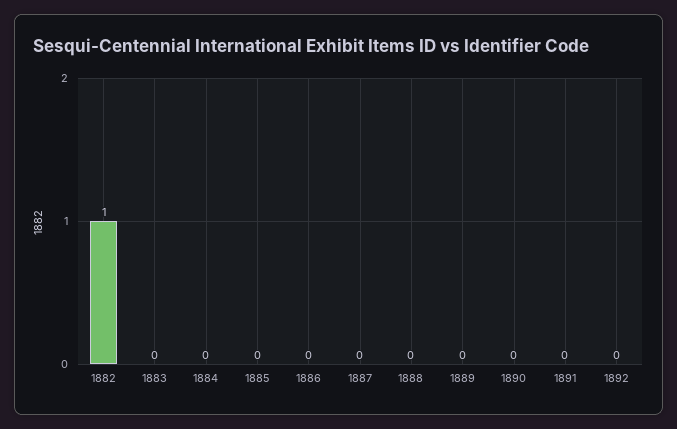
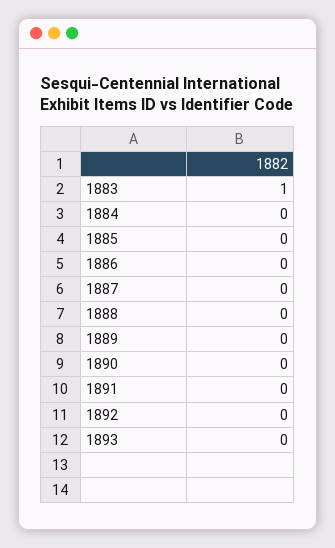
1882: 1 -> none
1883: 0 -> 1
1893: none -> 0

